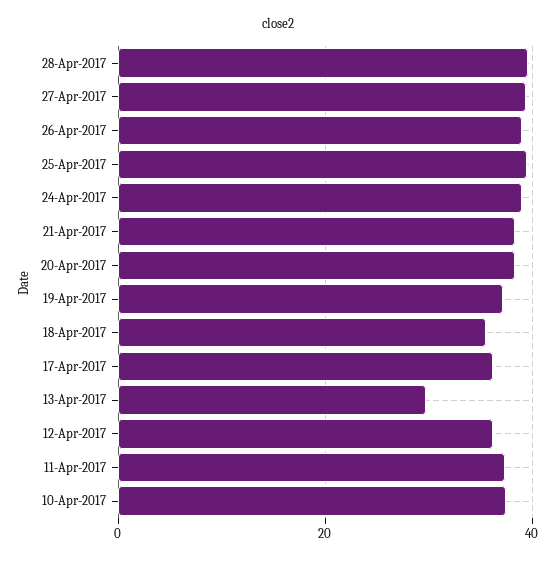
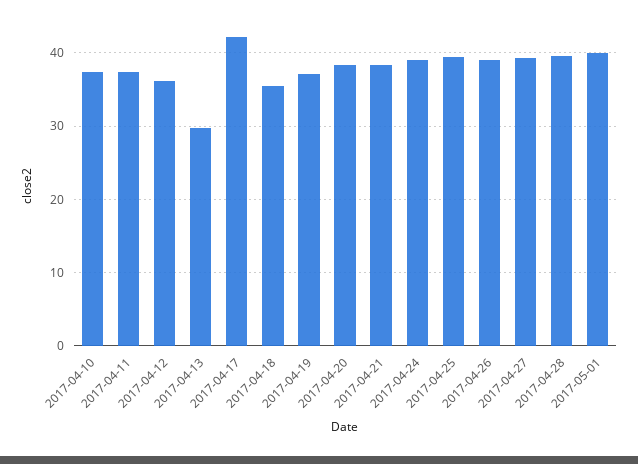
17-Apr-2017: 36 -> 42
2017-05-01: none -> 40

